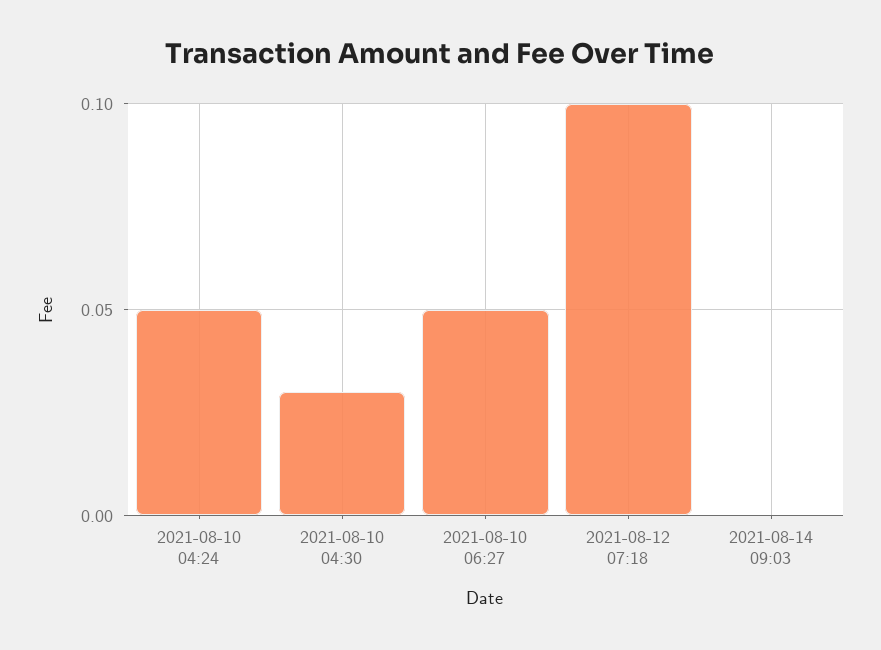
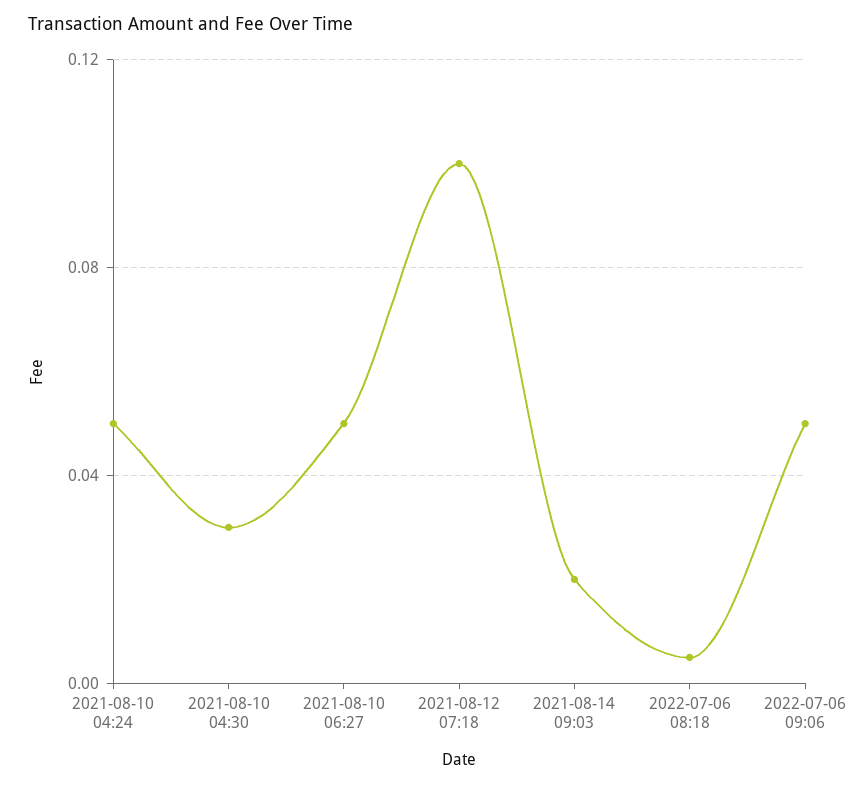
2021-08-14 09:03: 0 -> 0.02
2022-07-06 08:18: none -> 0.005
2022-07-06 09:06: none -> 0.05

